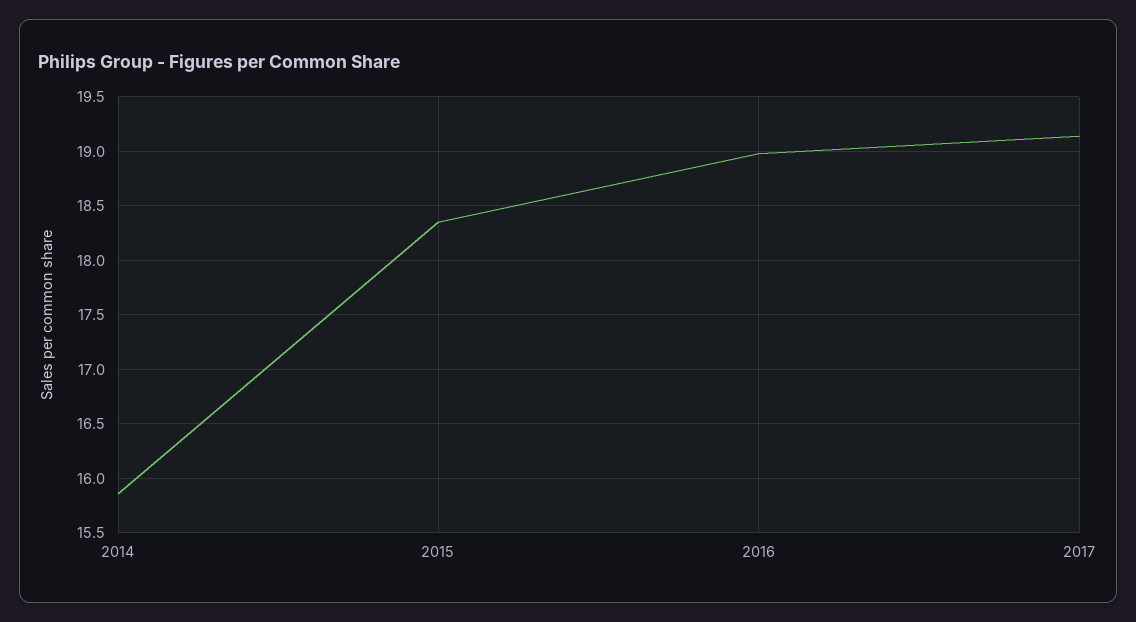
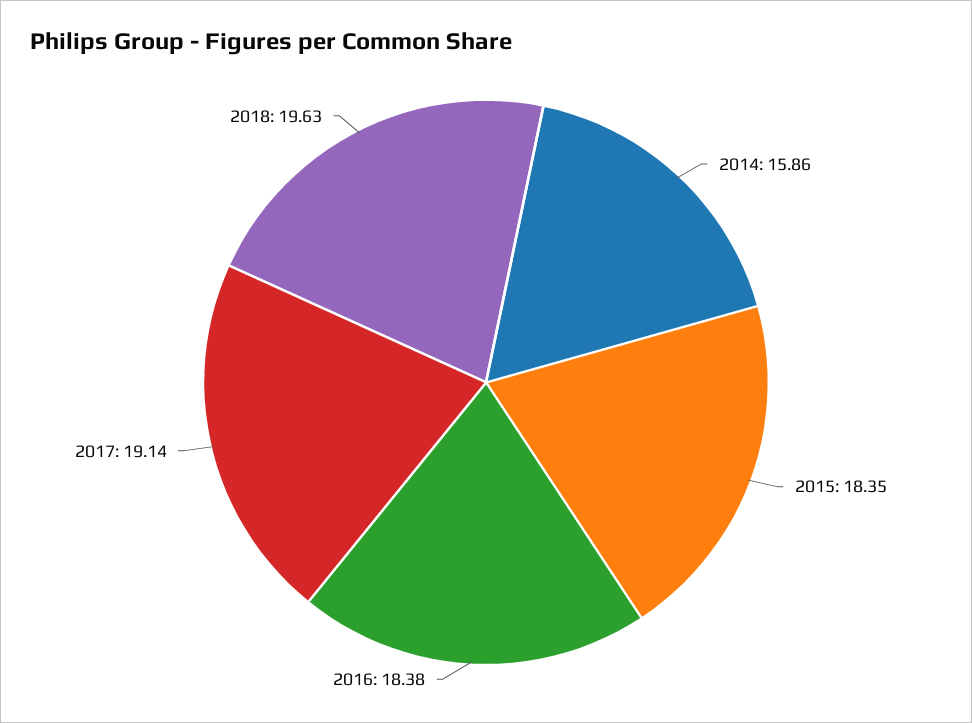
2016: 19 -> 18.38
2018: none -> 19.63

